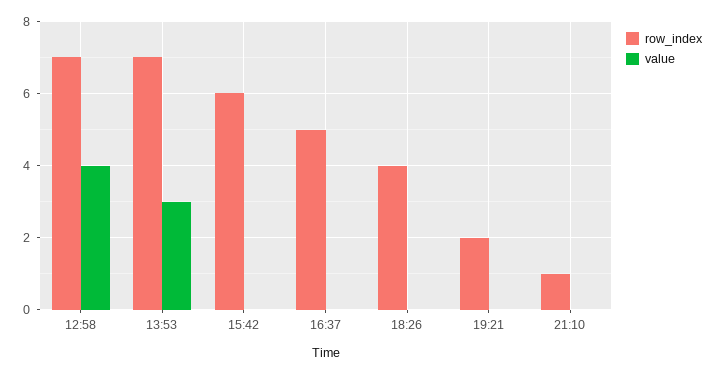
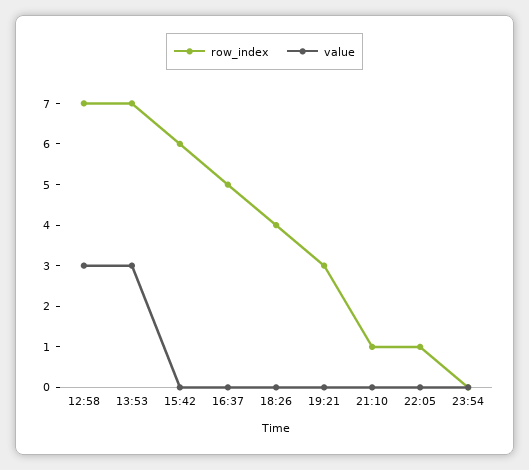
value, 12:58: 4 -> 3
row_index, 19:21: 2 -> 3
row_index, 22:05: none -> 1
value, 22:05: none -> 0
row_index, 23:54: none -> 0
value, 23:54: none -> 0

